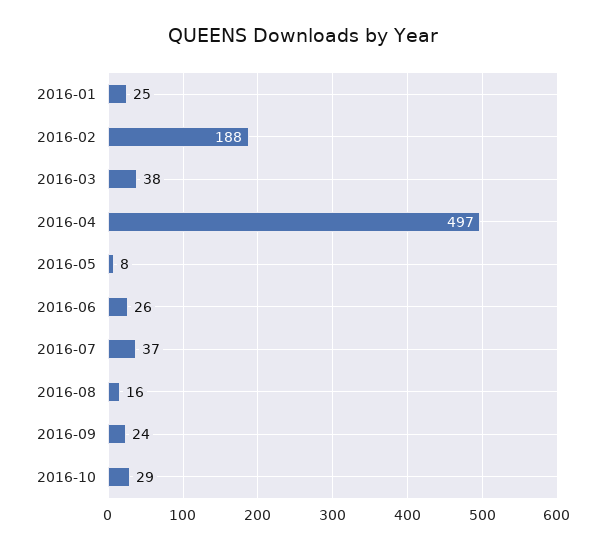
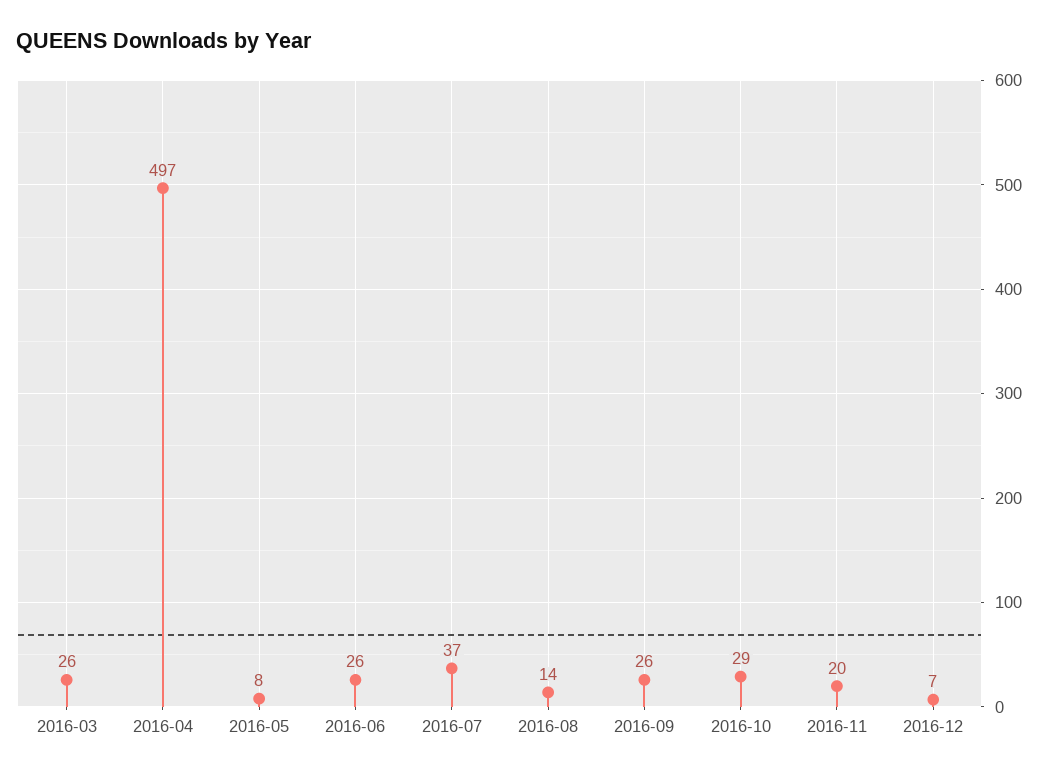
2016-01: 25 -> none
2016-02: 188 -> none
2016-03: 38 -> 26
2016-08: 16 -> 14
2016-09: 24 -> 26
2016-11: none -> 20
2016-12: none -> 7

